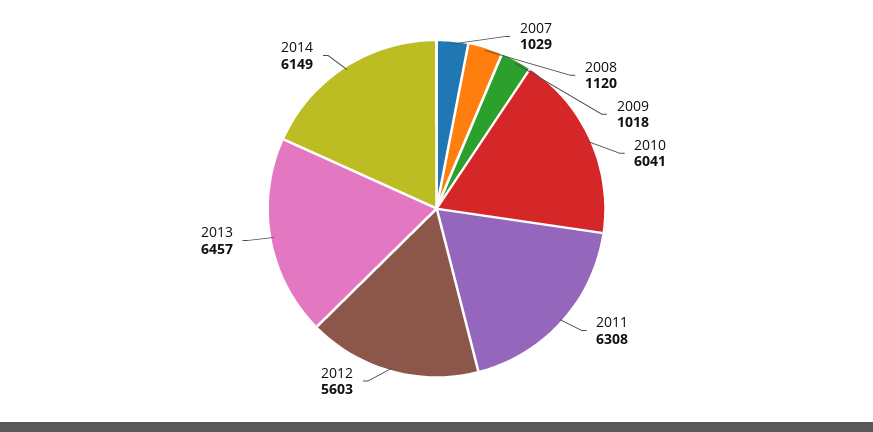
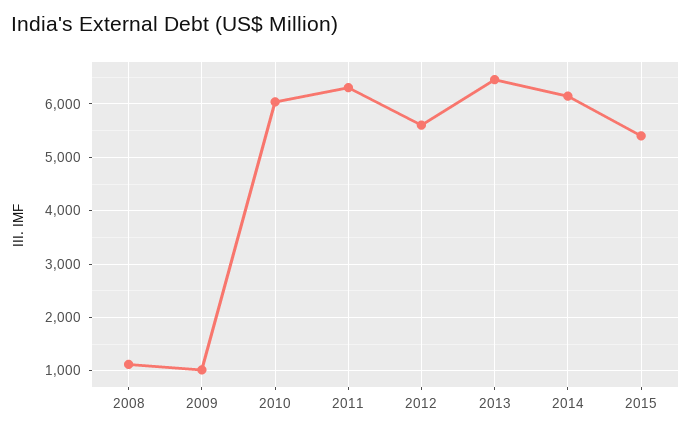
2007: 1029 -> none
2015: none -> 5400

